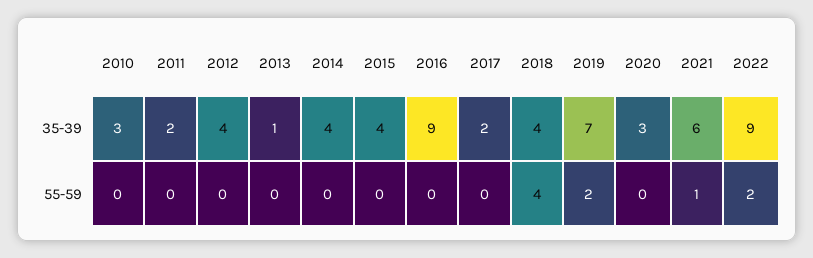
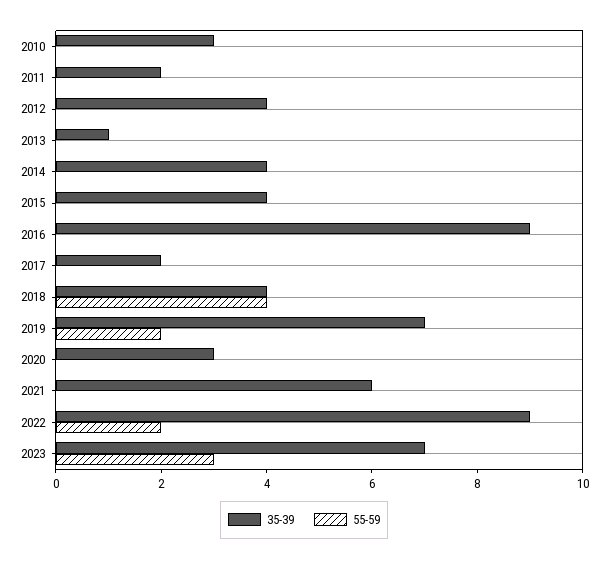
55-59, 2021: 1 -> 0
35-39, 2023: none -> 7
55-59, 2023: none -> 3

